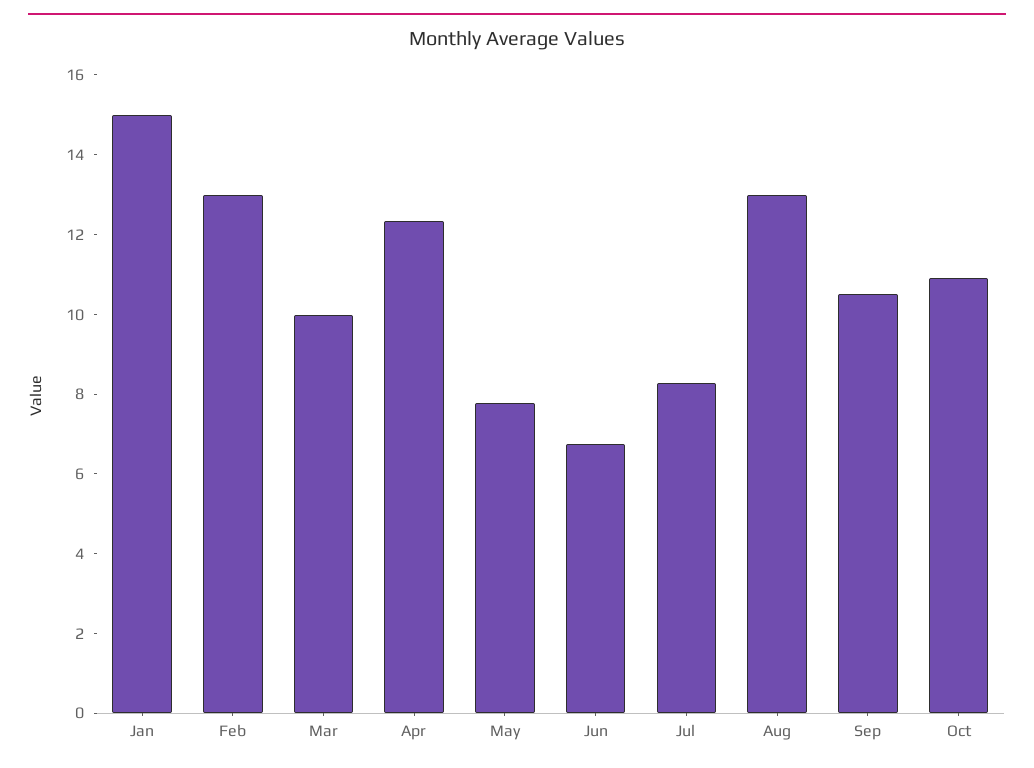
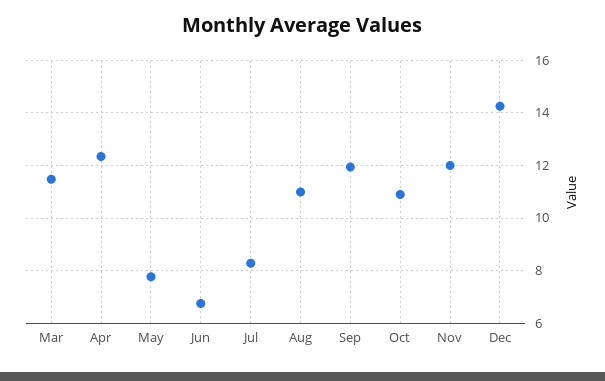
Jan: 15 -> none
Feb: 13 -> none
Mar: 10 -> 11.5
Aug: 13 -> 11
Sep: 10.5 -> 12
Nov: none -> 12
Dec: none -> 14.25

